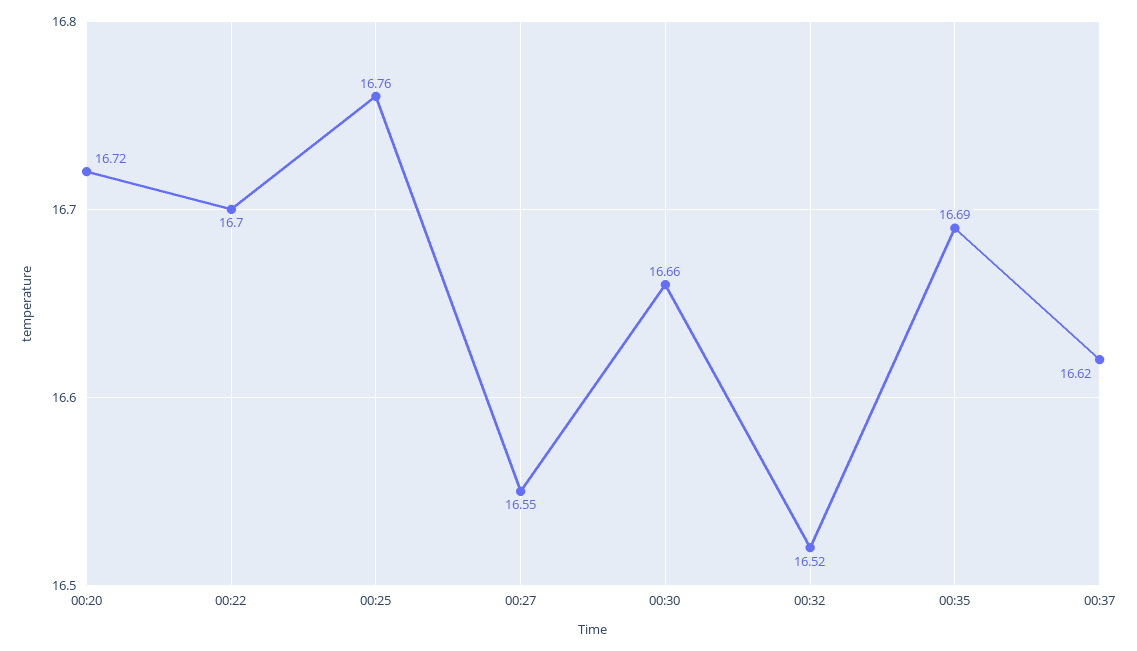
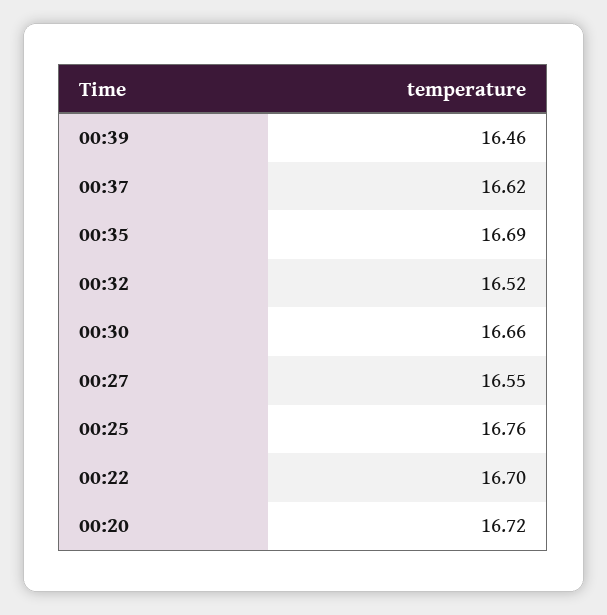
00:39: none -> 16.46

